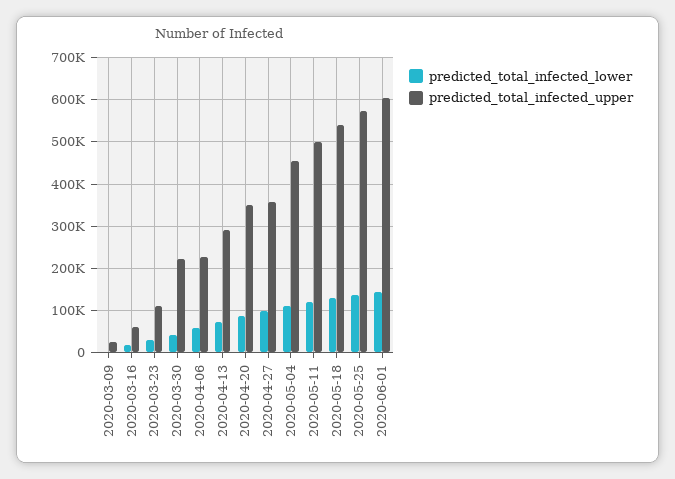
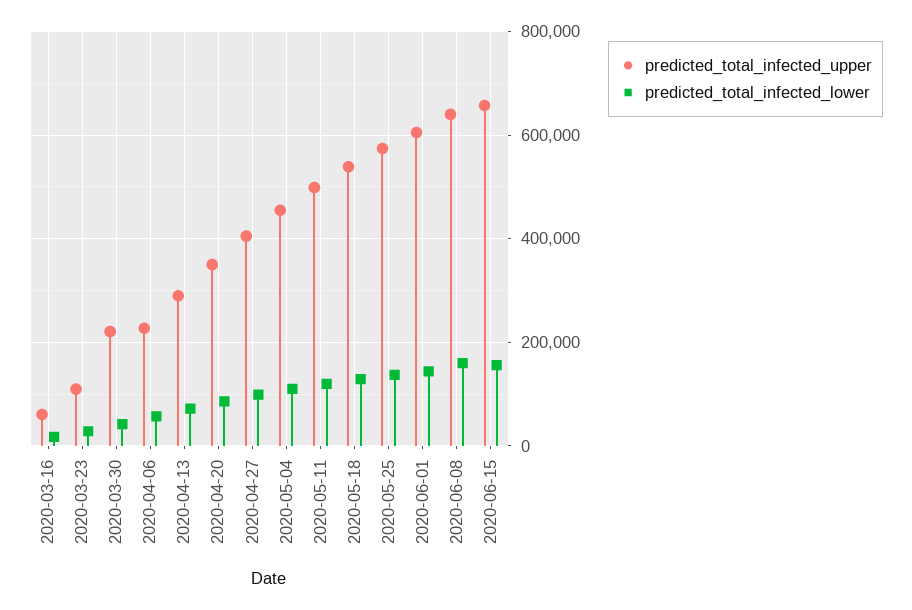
predicted_total_infected_lower, 2020-03-09: 0 -> none
predicted_total_infected_upper, 2020-03-09: 20000 -> none
predicted_total_infected_upper, 2020-04-27: 360000 -> 400000
predicted_total_infected_upper, 2020-06-08: none -> 640000
predicted_total_infected_lower, 2020-06-08: none -> 160000
predicted_total_infected_upper, 2020-06-15: none -> 660000
predicted_total_infected_lower, 2020-06-15: none -> 160000

